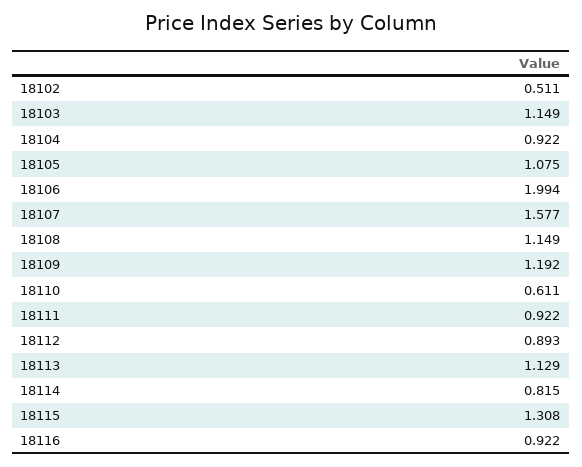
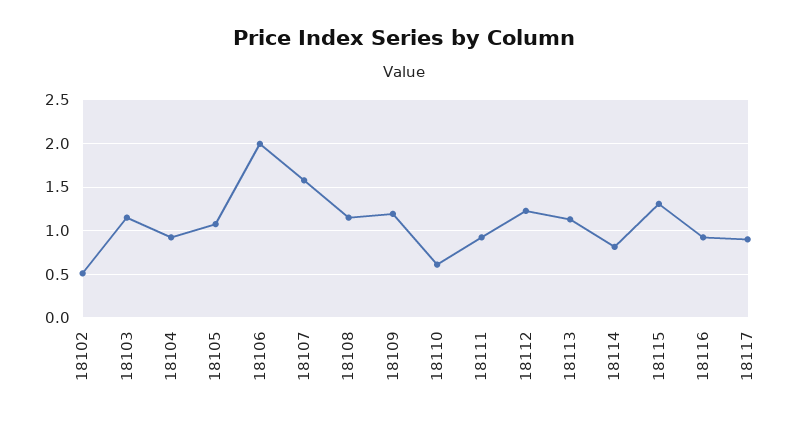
18112: 0.893 -> 1.2
18117: none -> 0.9

